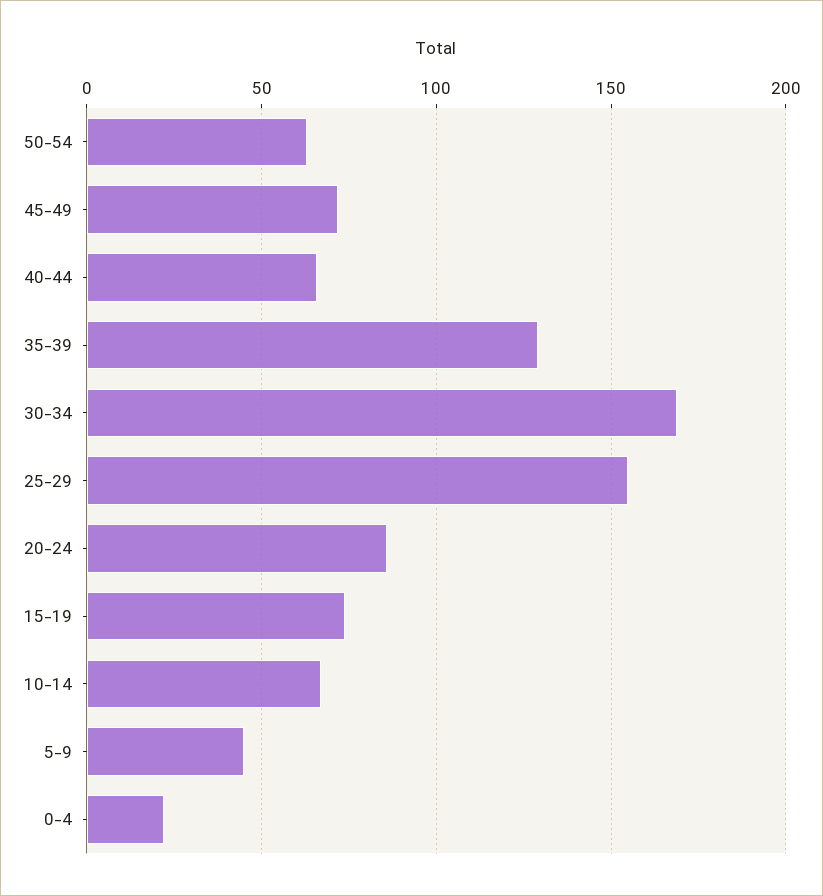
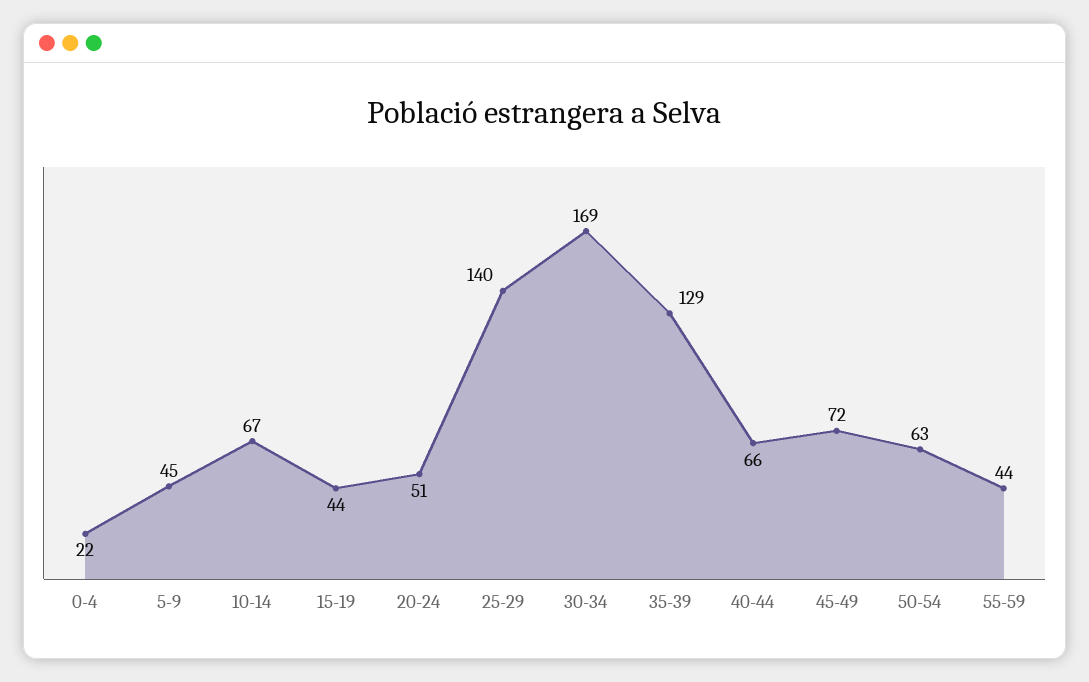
25-29: 155 -> 140
20-24: 85 -> 51
15-19: 75 -> 44
55-59: none -> 44

